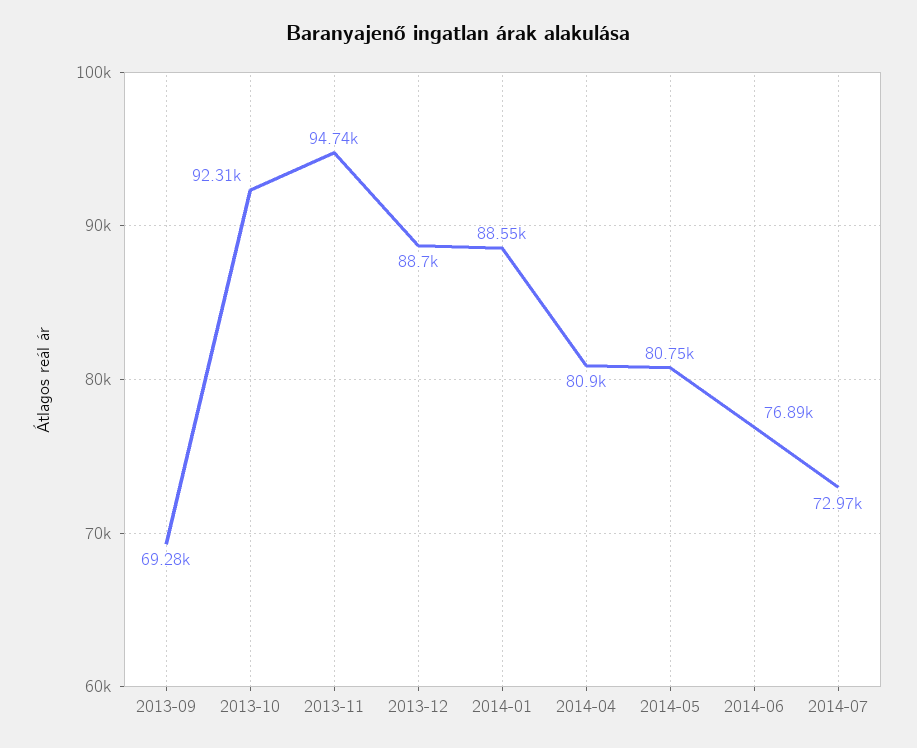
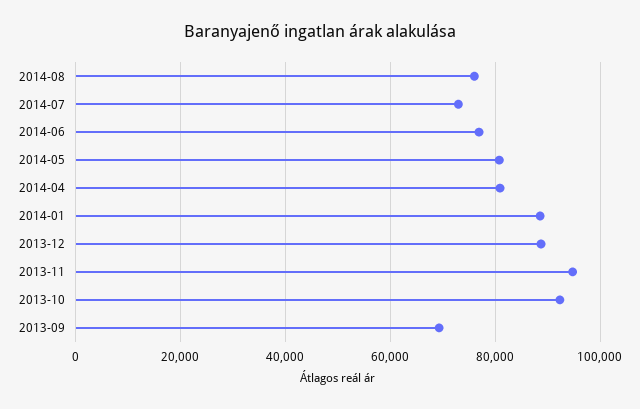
2014-08: none -> 76000

